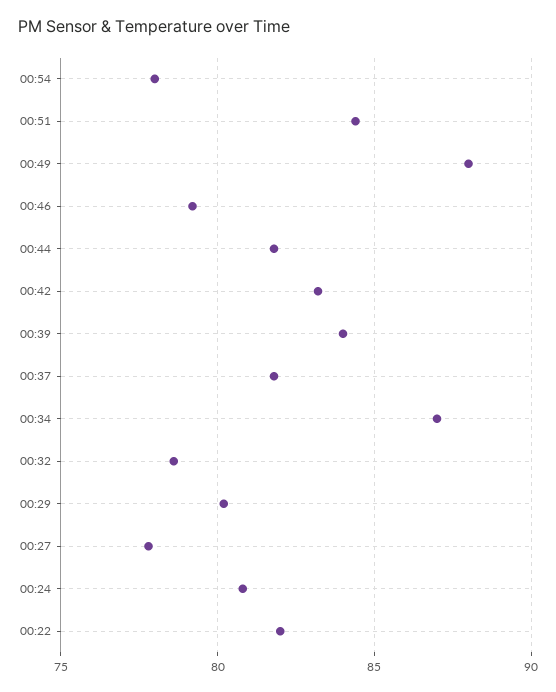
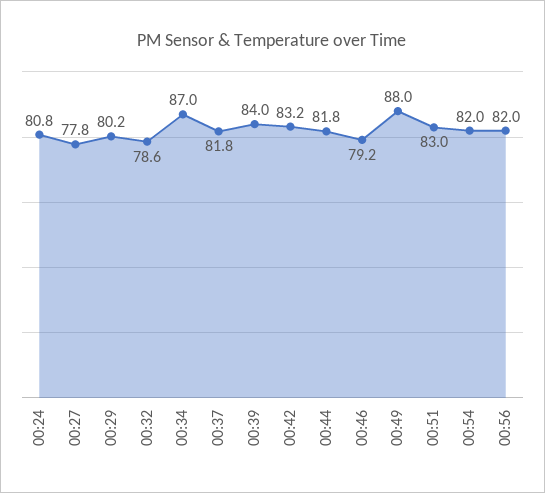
00:54: 78 -> 82
00:51: 84.5 -> 83
00:22: 82 -> none
00:56: none -> 82

